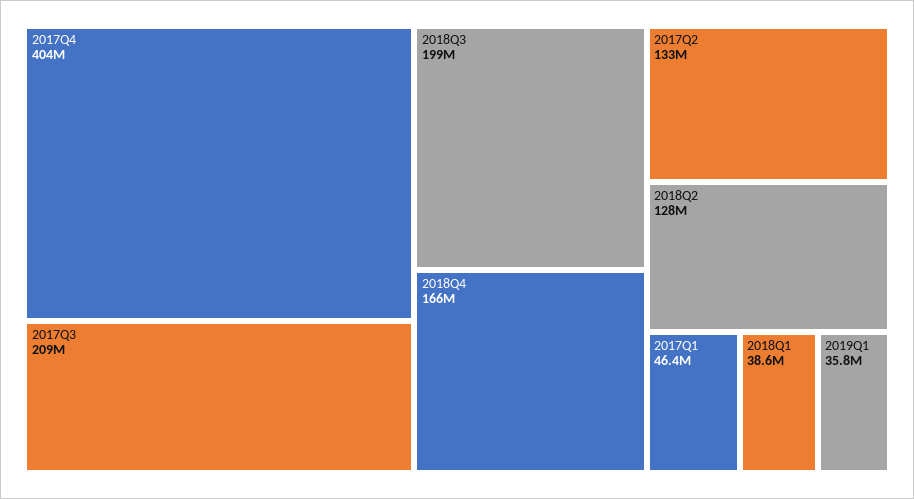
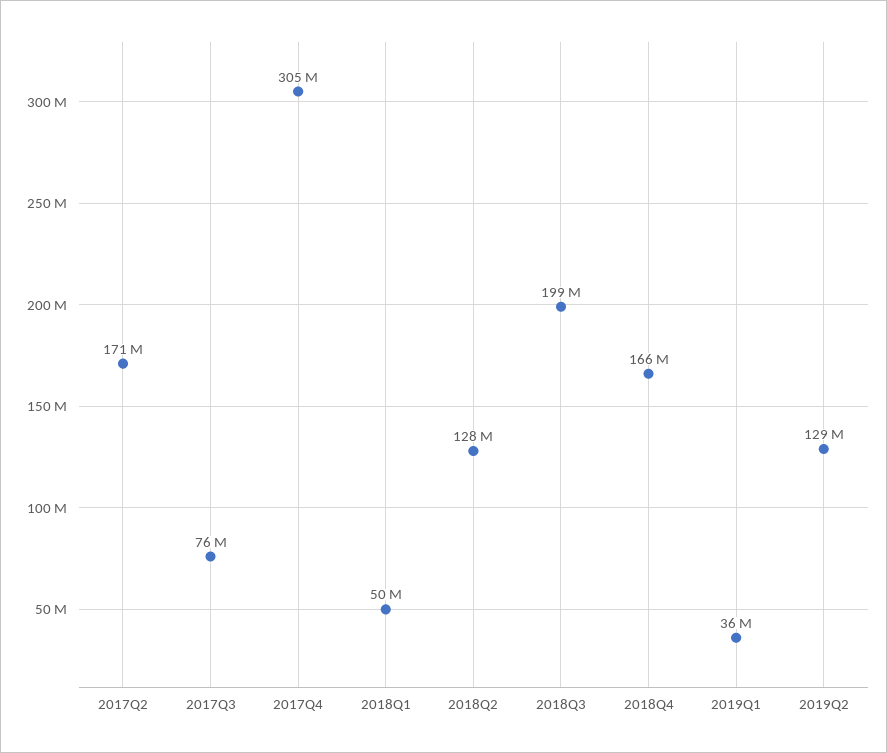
2017Q4: 404000000 -> 305000000
2017Q3: 209000000 -> 76000000
2017Q2: 133000000 -> 171000000
2017Q1: 46400000 -> none
2018Q1: 38600000 -> 50000000
2019Q2: none -> 129000000

